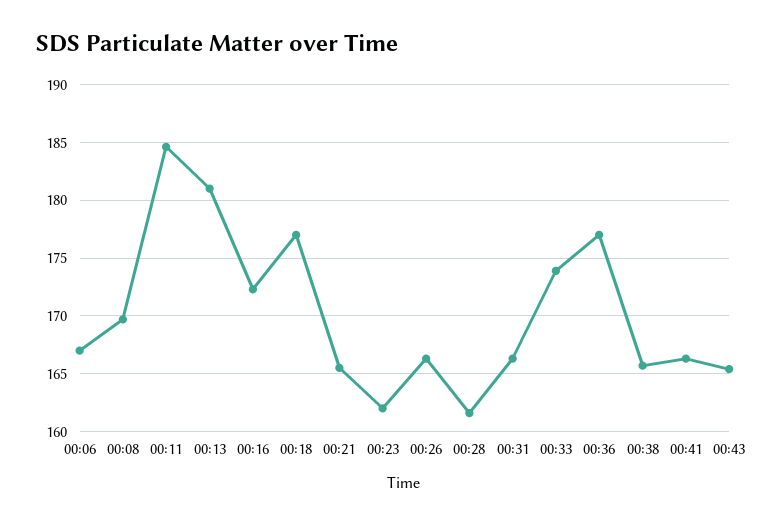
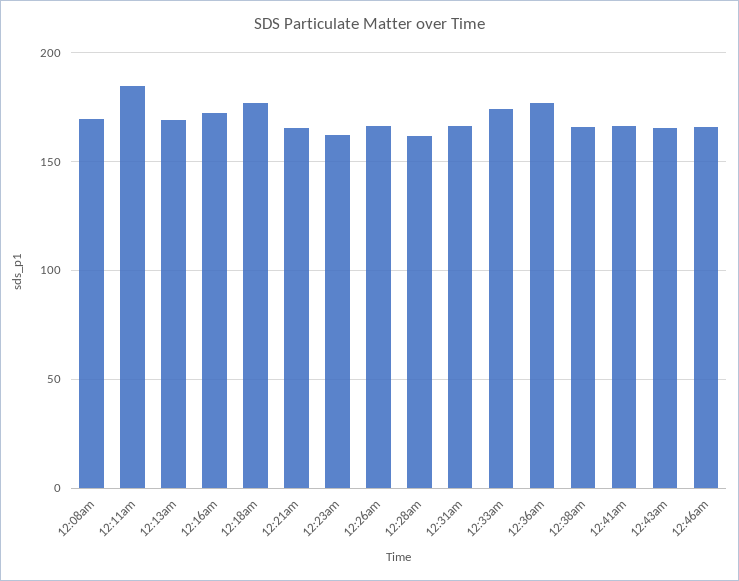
00:06: 167 -> none
00:13: 181 -> 170
12:46am: none -> 165

